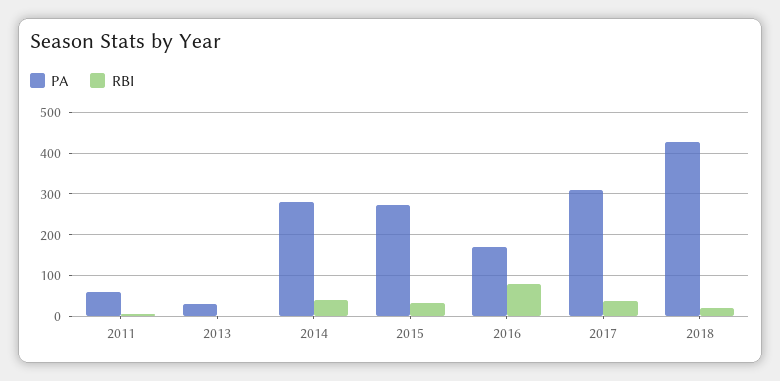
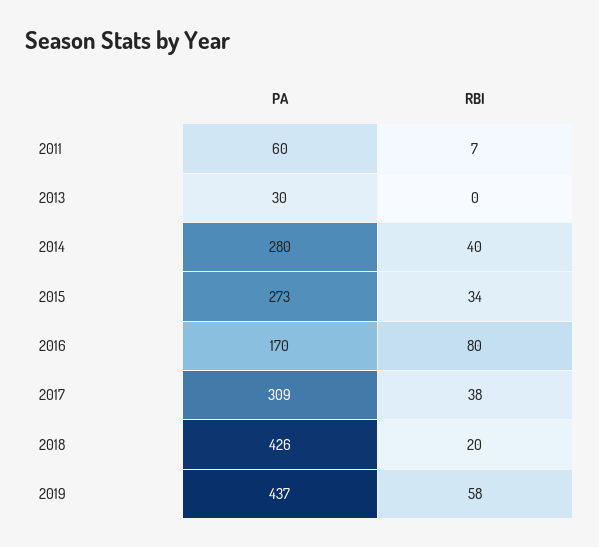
PA, 2019: none -> 437
RBI, 2019: none -> 58

